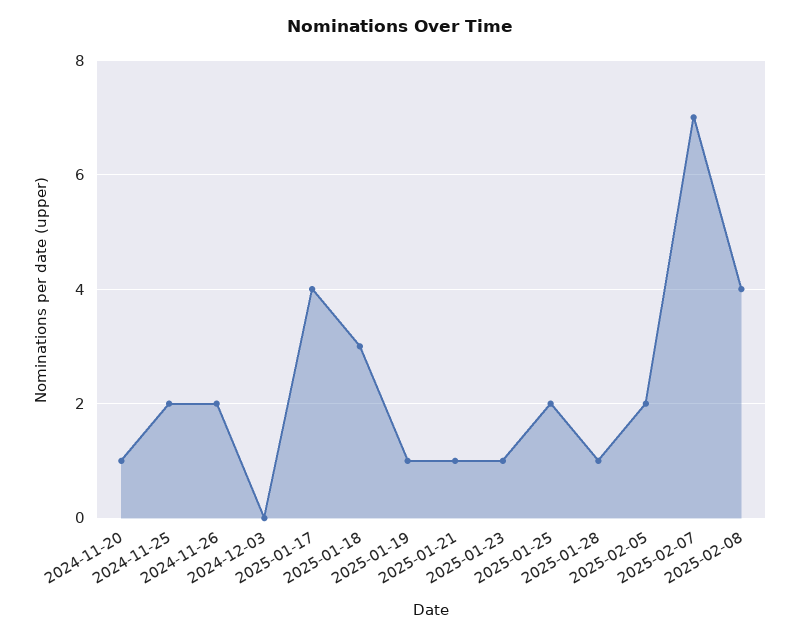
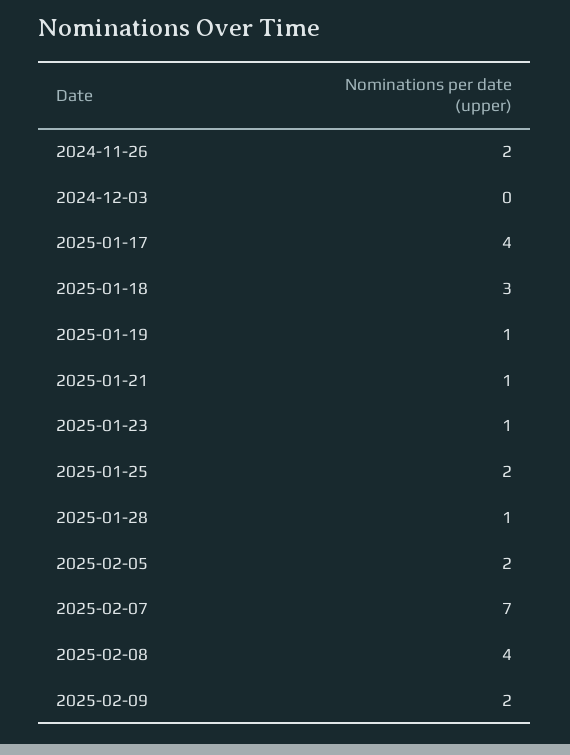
2024-11-20: 1 -> none
2024-11-25: 2 -> none
2025-02-09: none -> 2

